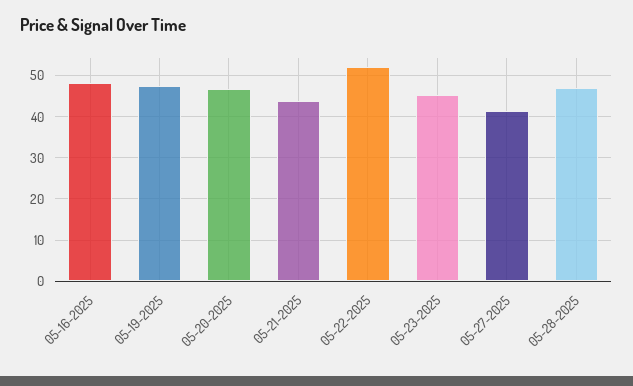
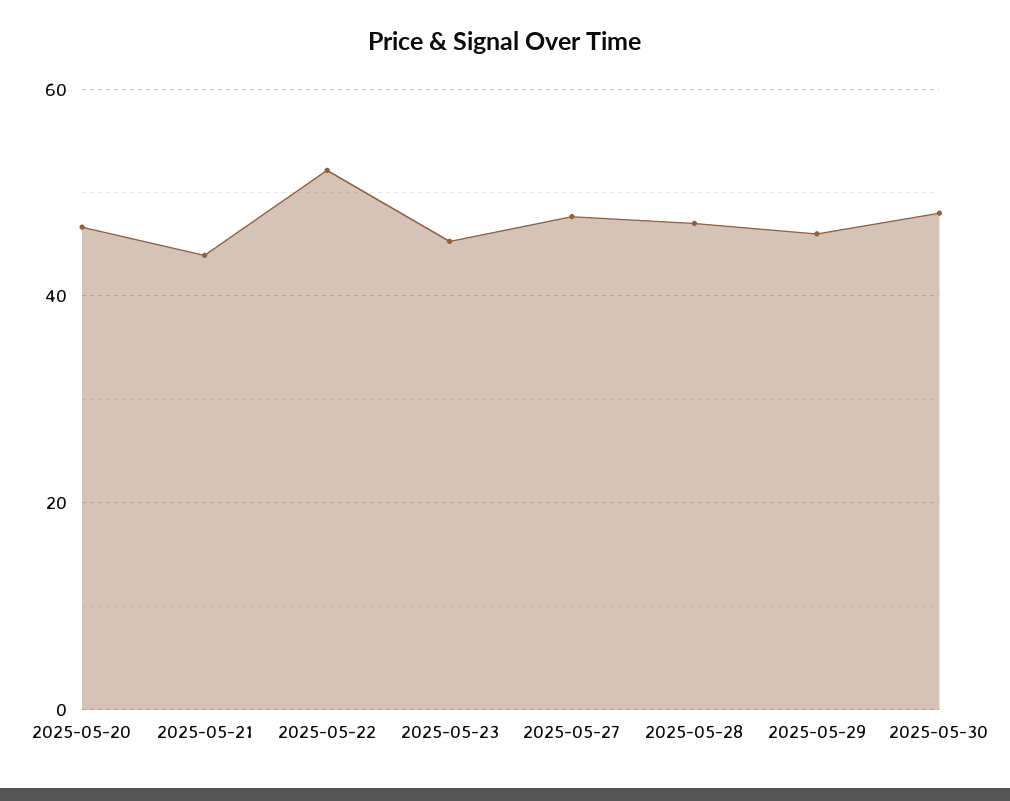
05-16-2025: 48 -> none
05-19-2025: 48 -> none
05-27-2025: 42 -> 48
2025-05-29: none -> 46
2025-05-30: none -> 48

